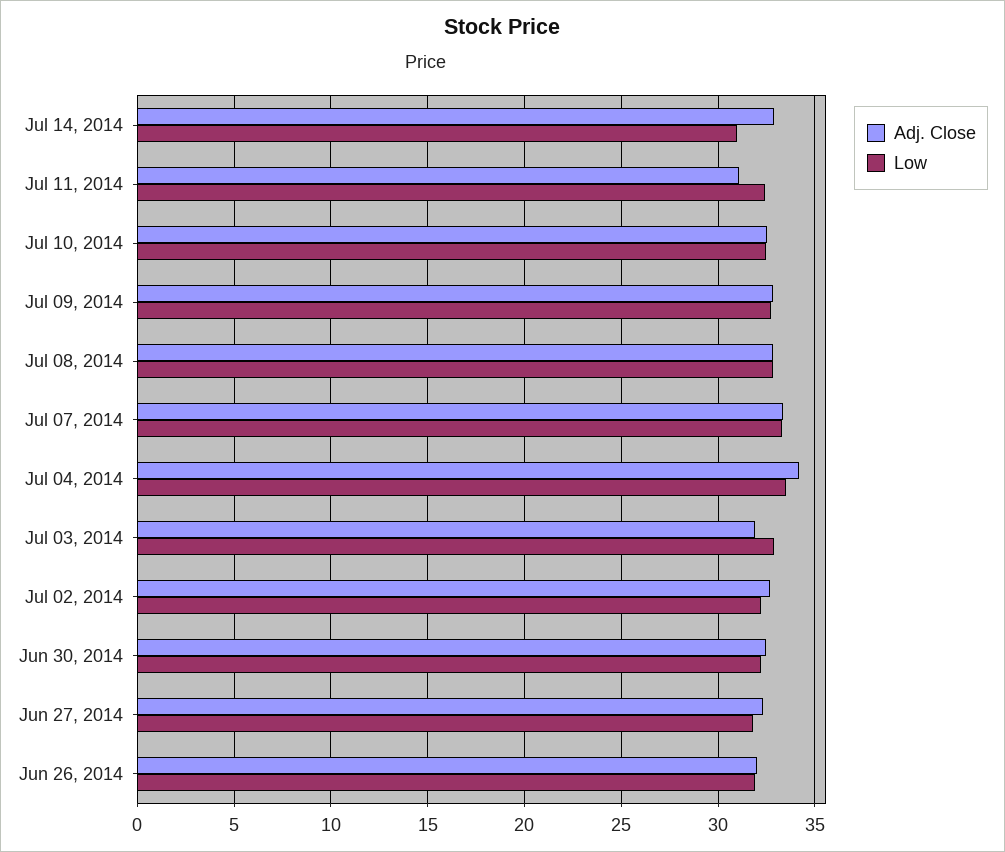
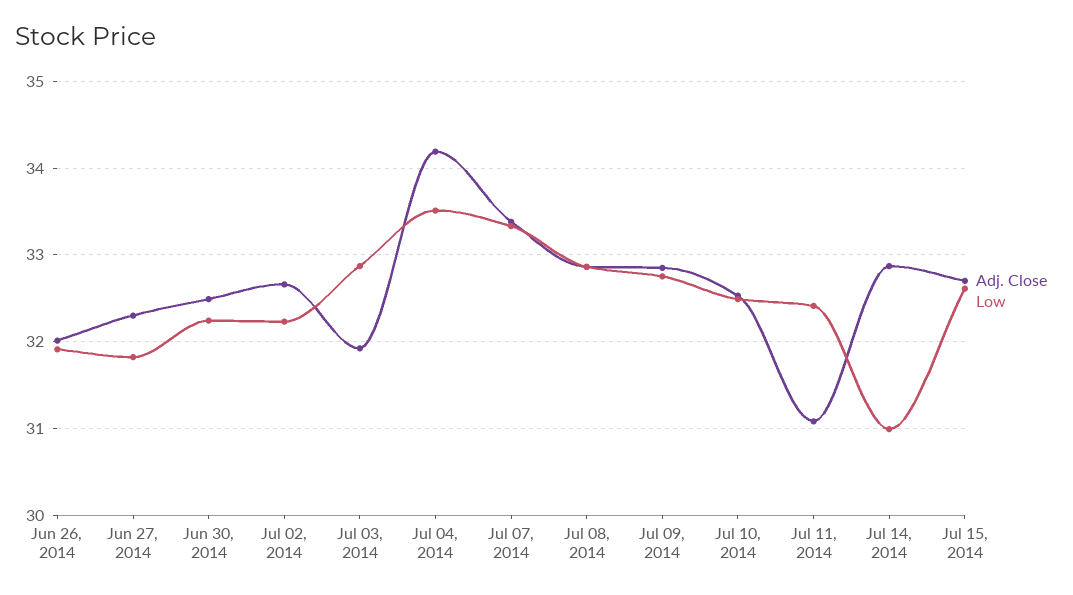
Adj. Close, Jul 15, 2014: none -> 32.7
Low, Jul 15, 2014: none -> 32.6

